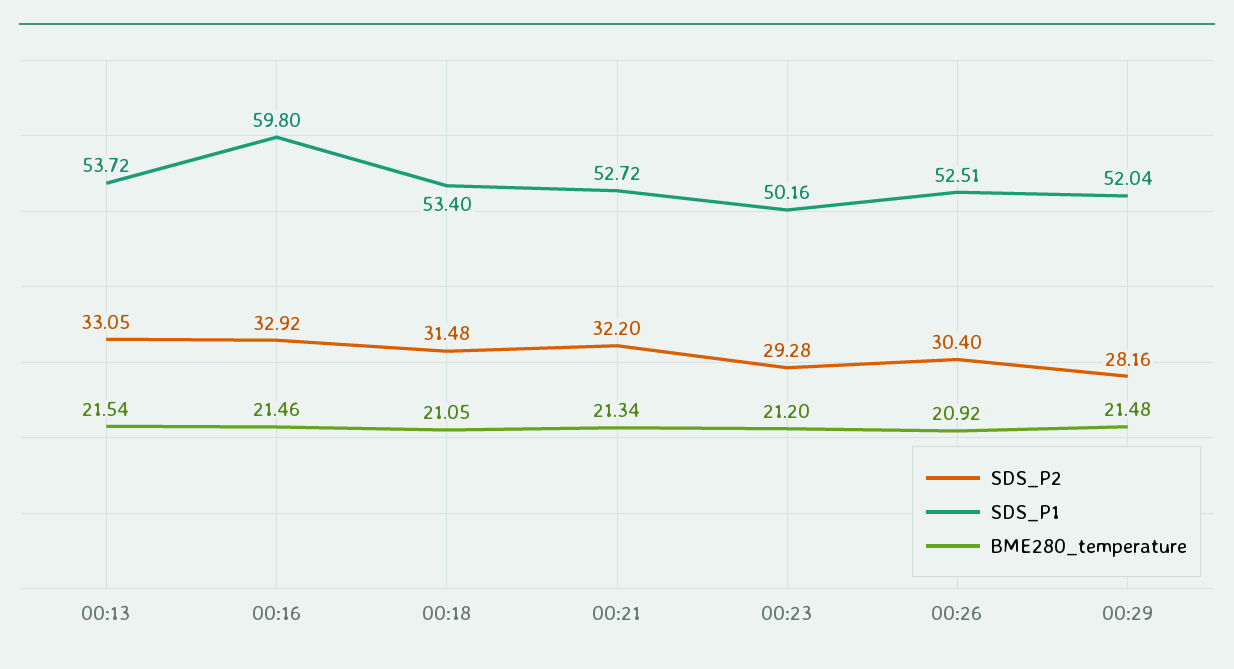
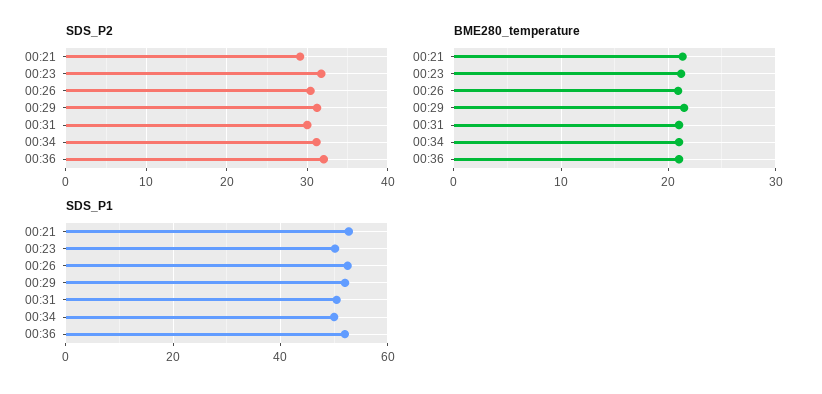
SDS_P2, 00:13: 33.05 -> none
SDS_P1, 00:13: 53.72 -> none
BME280_temperature, 00:13: 21.54 -> none
SDS_P2, 00:16: 32.92 -> none
SDS_P1, 00:16: 59.8 -> none
BME280_temperature, 00:16: 21.46 -> none
SDS_P2, 00:18: 31.48 -> none
SDS_P1, 00:18: 53.4 -> none
BME280_temperature, 00:18: 21.05 -> none
SDS_P2, 00:21: 32.2 -> 29
SDS_P2, 00:23: 29.28 -> 32
SDS_P2, 00:29: 28.16 -> 31
SDS_P2, 00:31: none -> 30
SDS_P2, 00:34: none -> 31
SDS_P2, 00:36: none -> 32
BME280_temperature, 00:31: none -> 21
BME280_temperature, 00:34: none -> 21
BME280_temperature, 00:36: none -> 21
SDS_P1, 00:31: none -> 50
SDS_P1, 00:34: none -> 50
SDS_P1, 00:36: none -> 52

